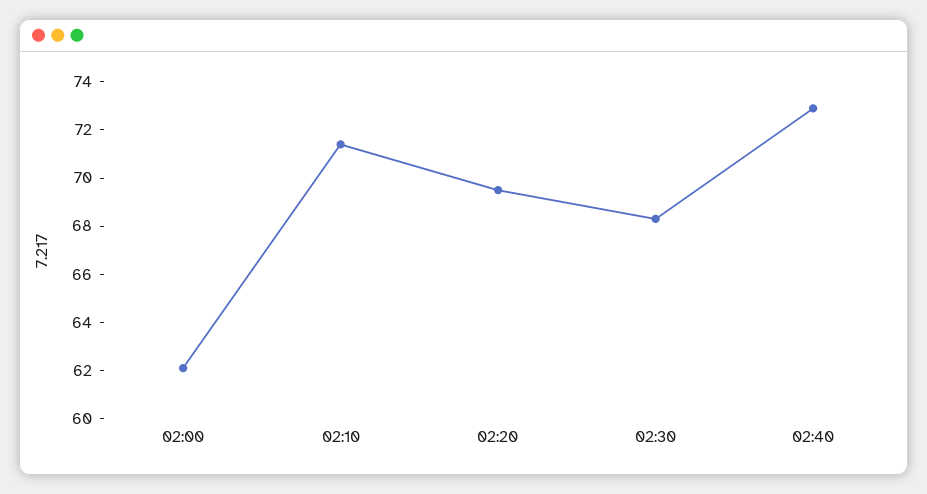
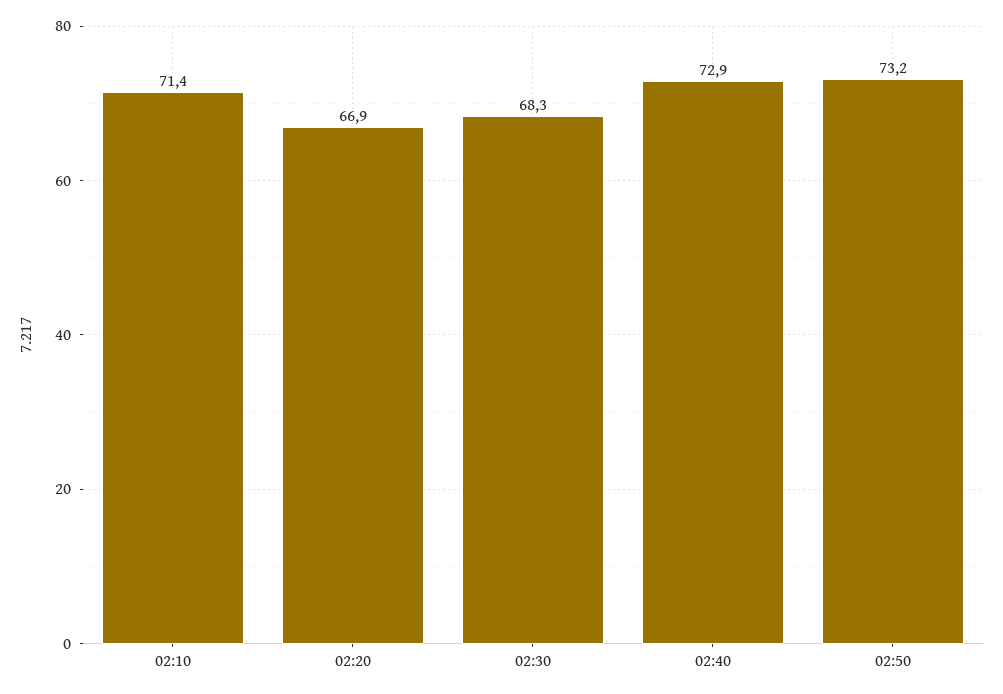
02:00: 62 -> none
02:20: 69.5 -> 66.9
02:50: none -> 73.2

